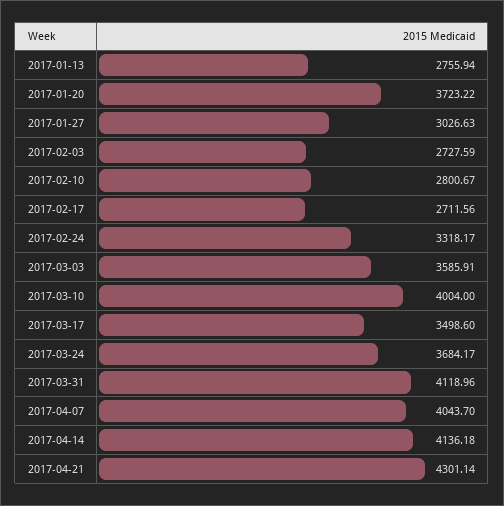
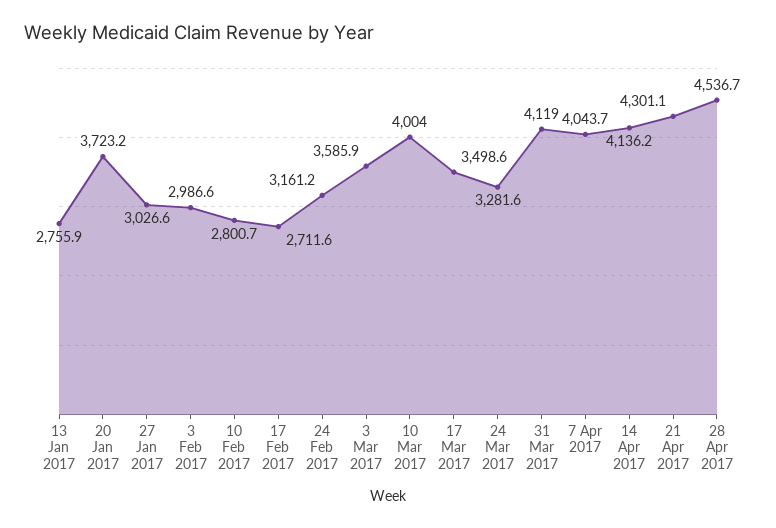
2017-02-03: 2727.59 -> 2986.6
2017-02-24: 3318.17 -> 3161.2
2017-03-24: 3684.17 -> 3281.6
28 Apr 2017: none -> 4536.7

